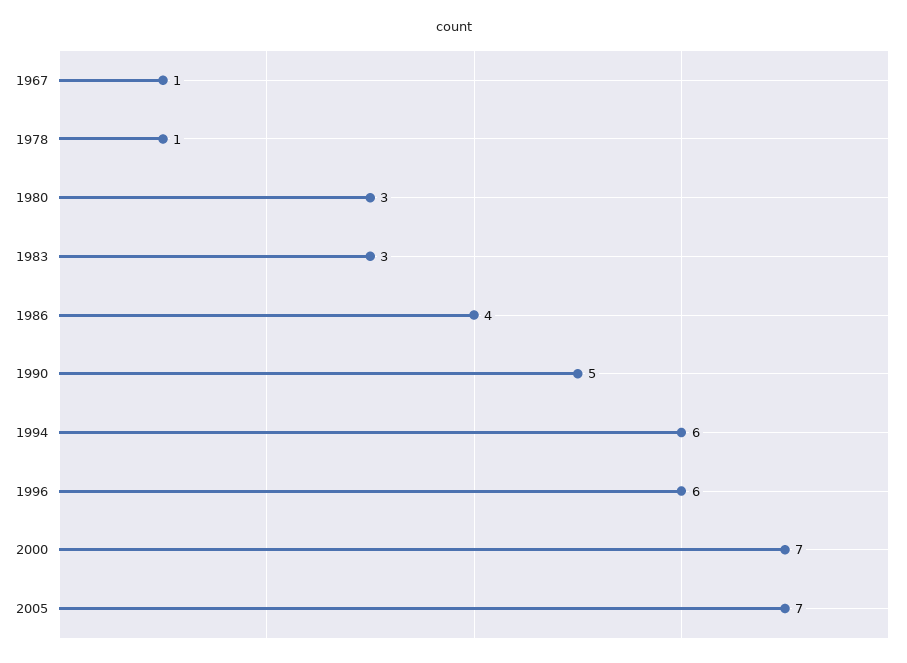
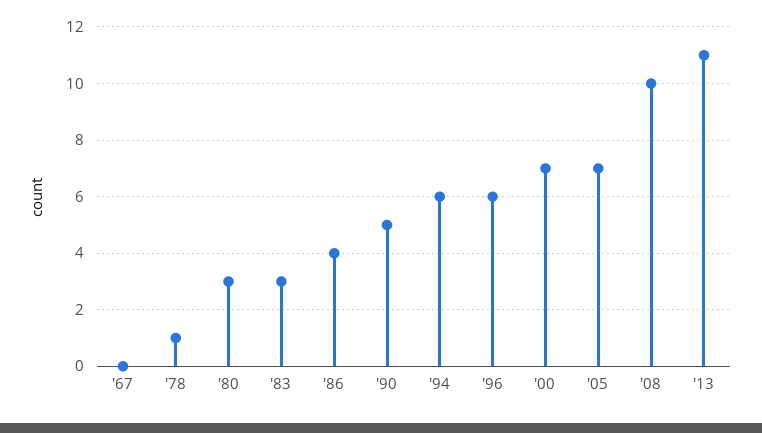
1967: 1 -> 0
'08: none -> 10
'13: none -> 11

